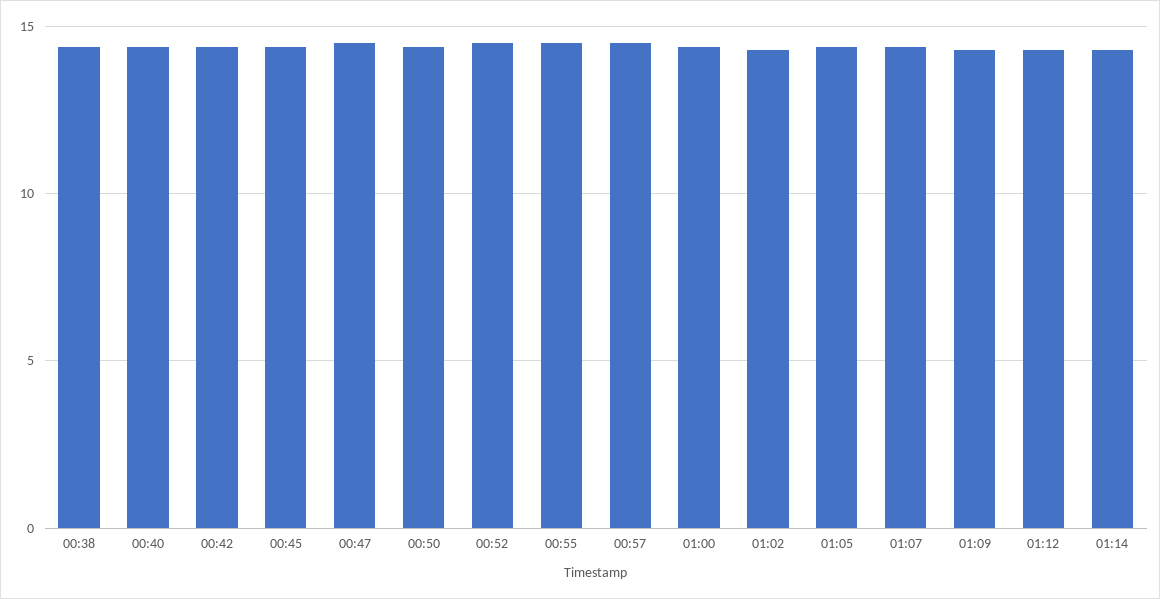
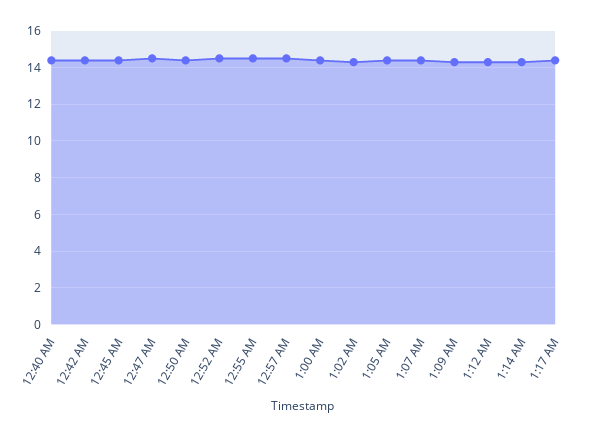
00:38: 14.5 -> none
1:17 AM: none -> 14.5

